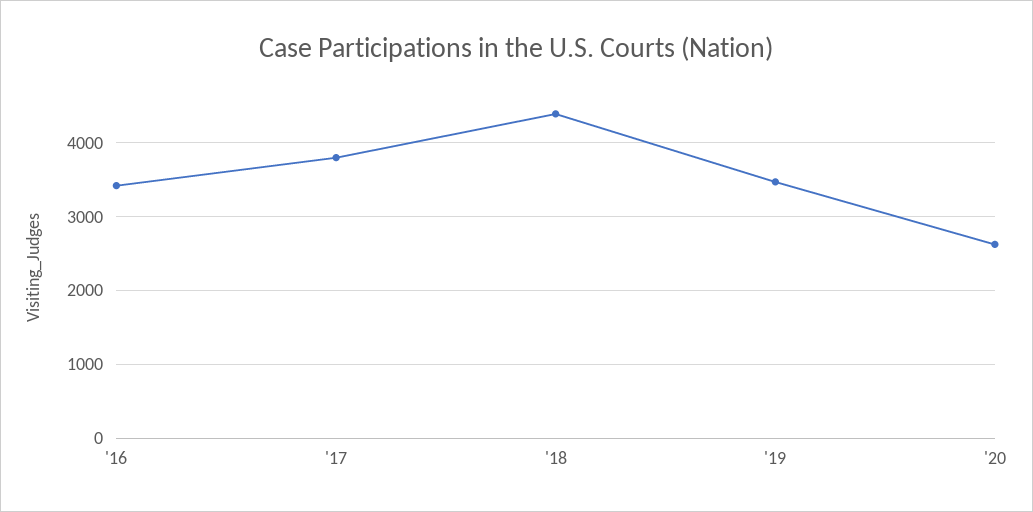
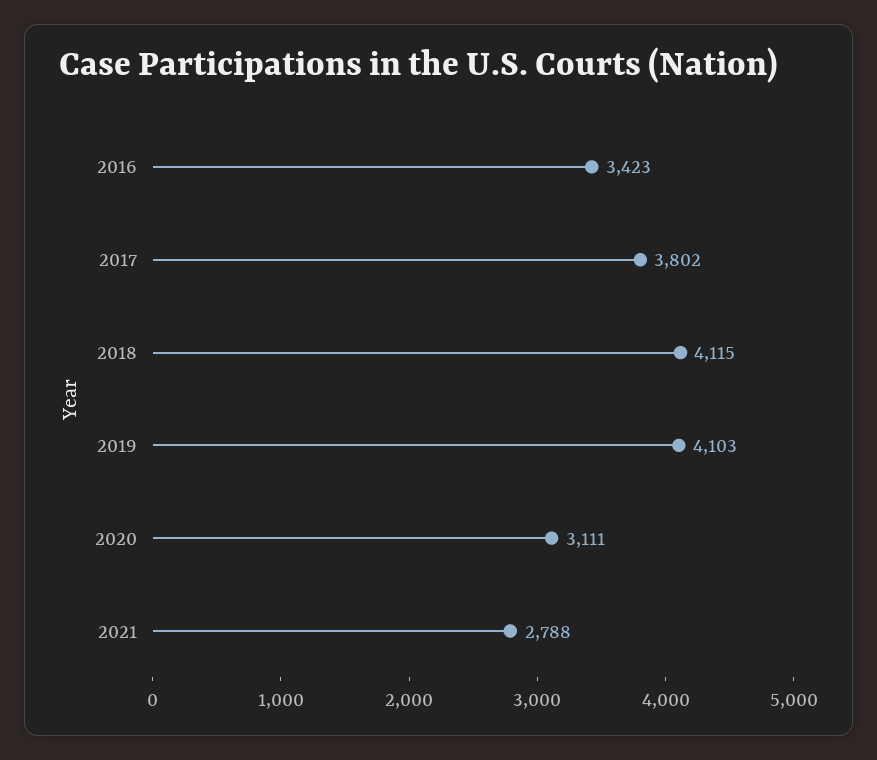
'18: 4400 -> 4115
'19: 3500 -> 4103
'20: 2600 -> 3111
2021: none -> 2788

